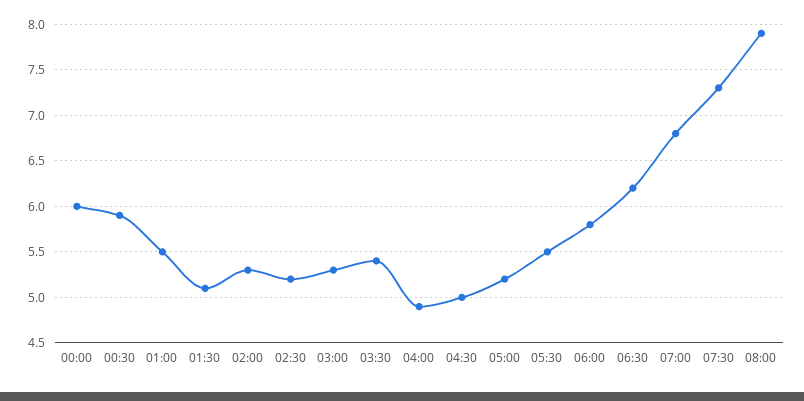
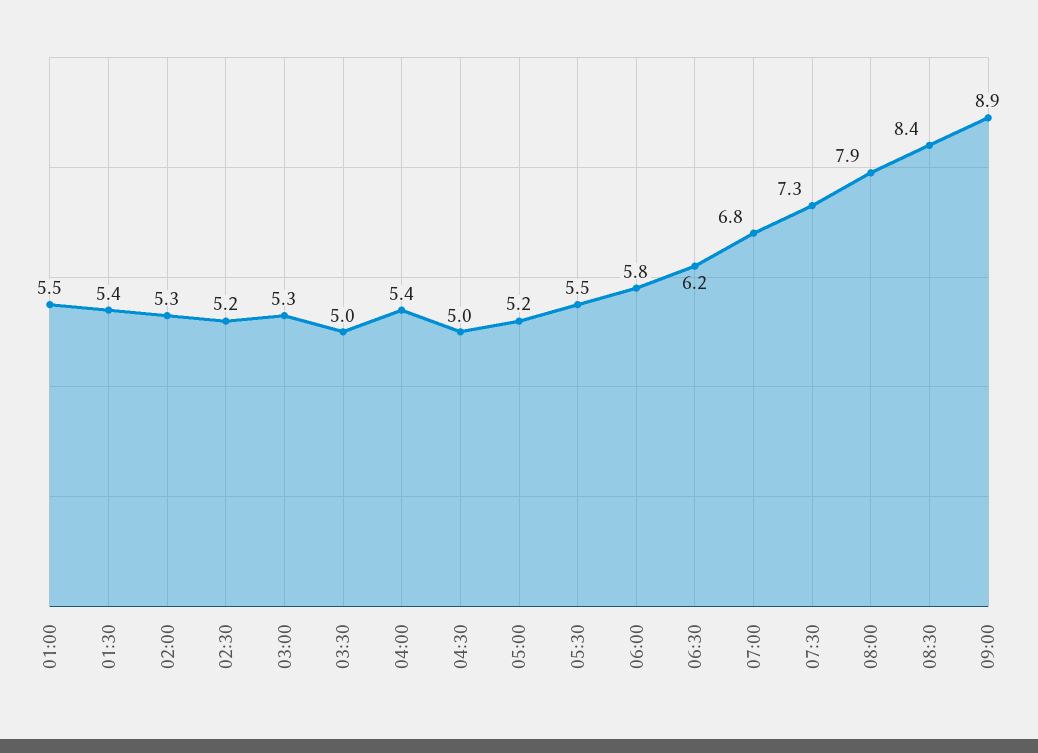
00:00: 6 -> none
00:30: 5.9 -> none
01:30: 5.1 -> 5.4
03:30: 5.4 -> 5
04:00: 4.9 -> 5.4
08:30: none -> 8.4
09:00: none -> 8.9

